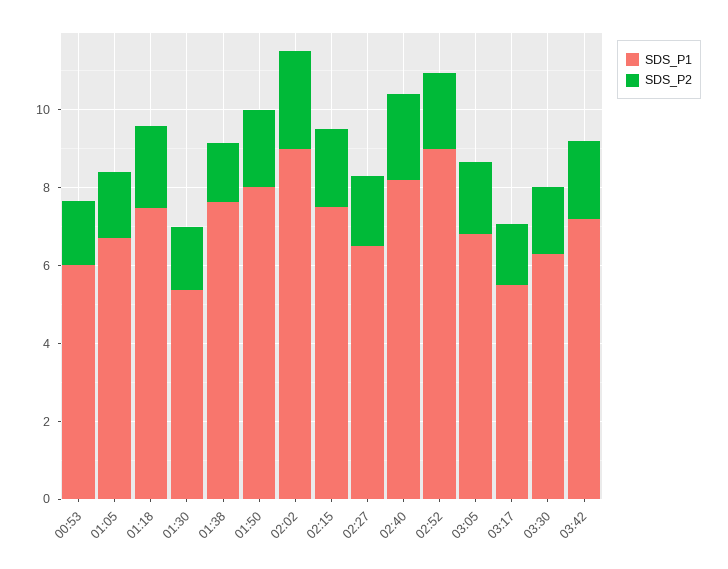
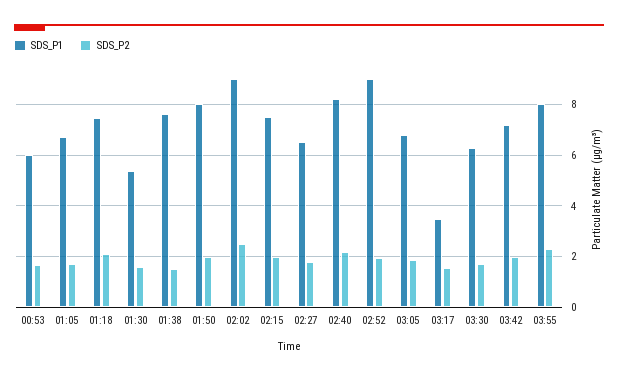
SDS_P1, 03:17: 5.5 -> 3.5
SDS_P1, 03:55: none -> 8
SDS_P2, 03:55: none -> 2.25

